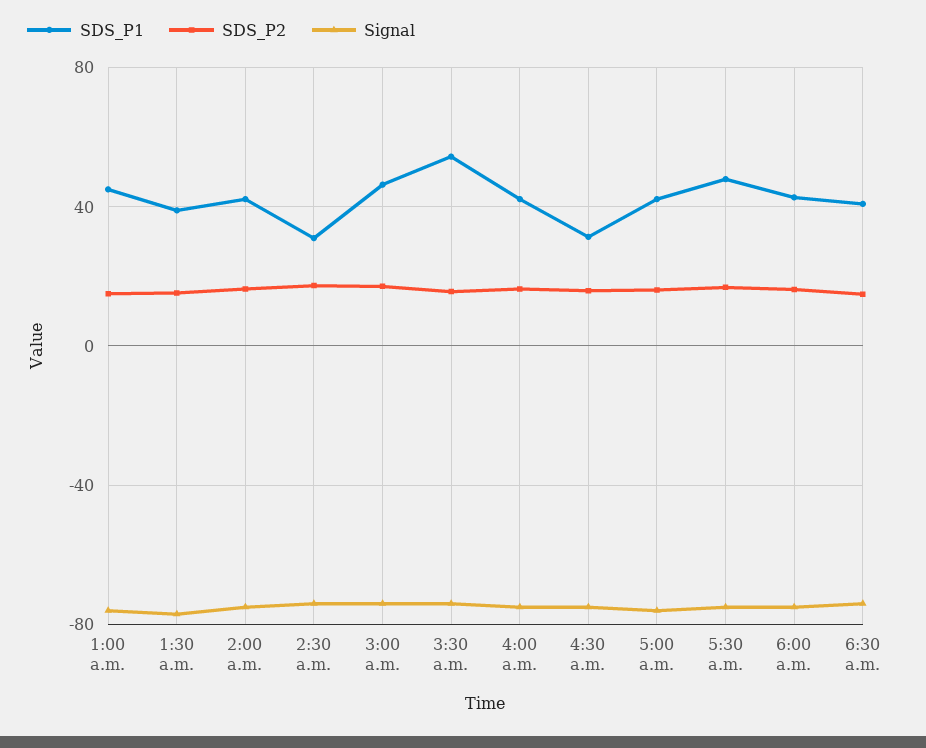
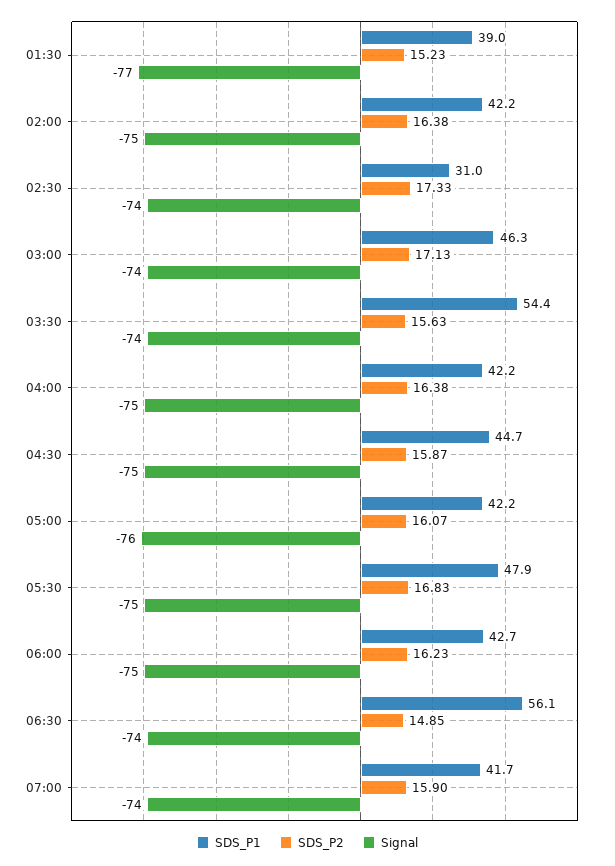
SDS_P1, 1:00 a.m.: 45 -> none
SDS_P2, 1:00 a.m.: 15 -> none
Signal, 1:00 a.m.: -75 -> none
SDS_P1, 4:30 a.m.: 30 -> 44.7
SDS_P1, 6:30 a.m.: 40 -> 56.1
SDS_P1, 07:00: none -> 41.7
SDS_P2, 07:00: none -> 15.9
Signal, 07:00: none -> -74

